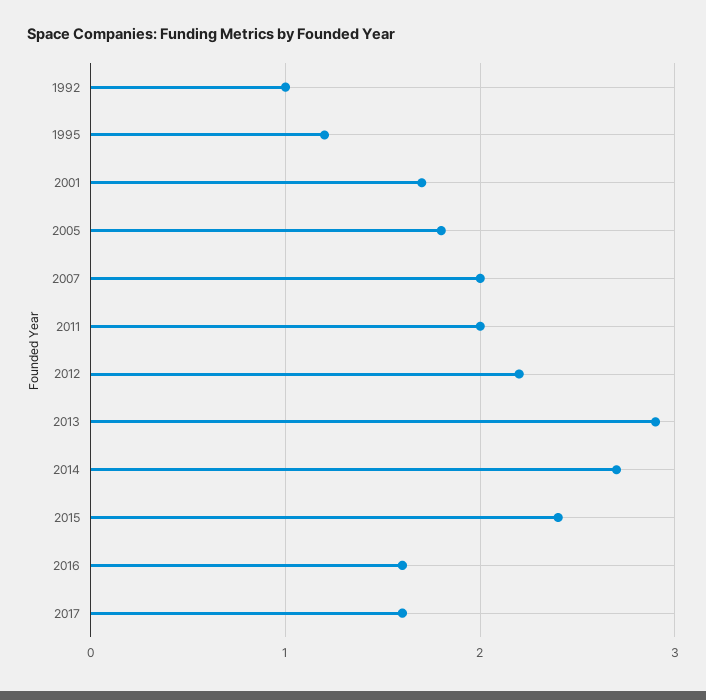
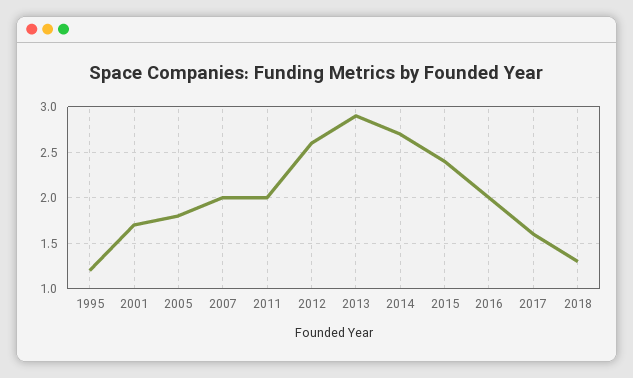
1992: 1 -> none
2012: 2.2 -> 2.6
2016: 1.6 -> 2
2018: none -> 1.3

